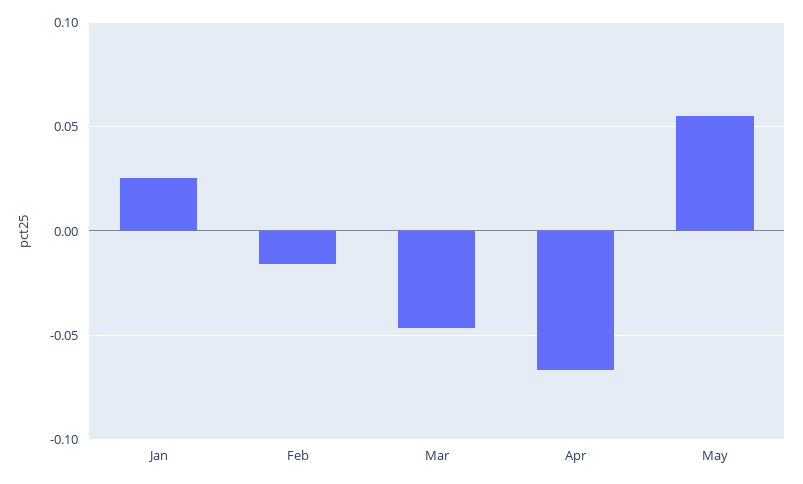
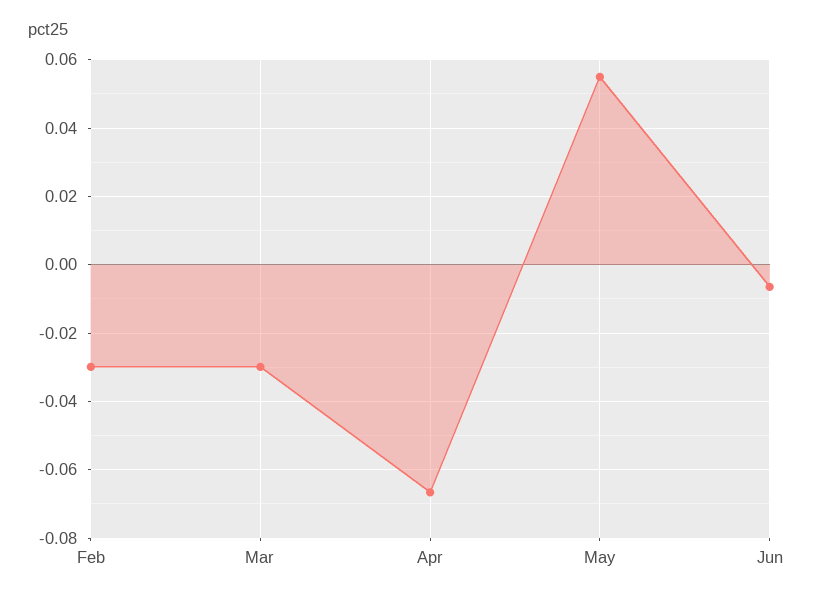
Jan: 0.025 -> none
Feb: -0.015 -> -0.03
Mar: -0.045 -> -0.03
Jun: none -> -0.006

